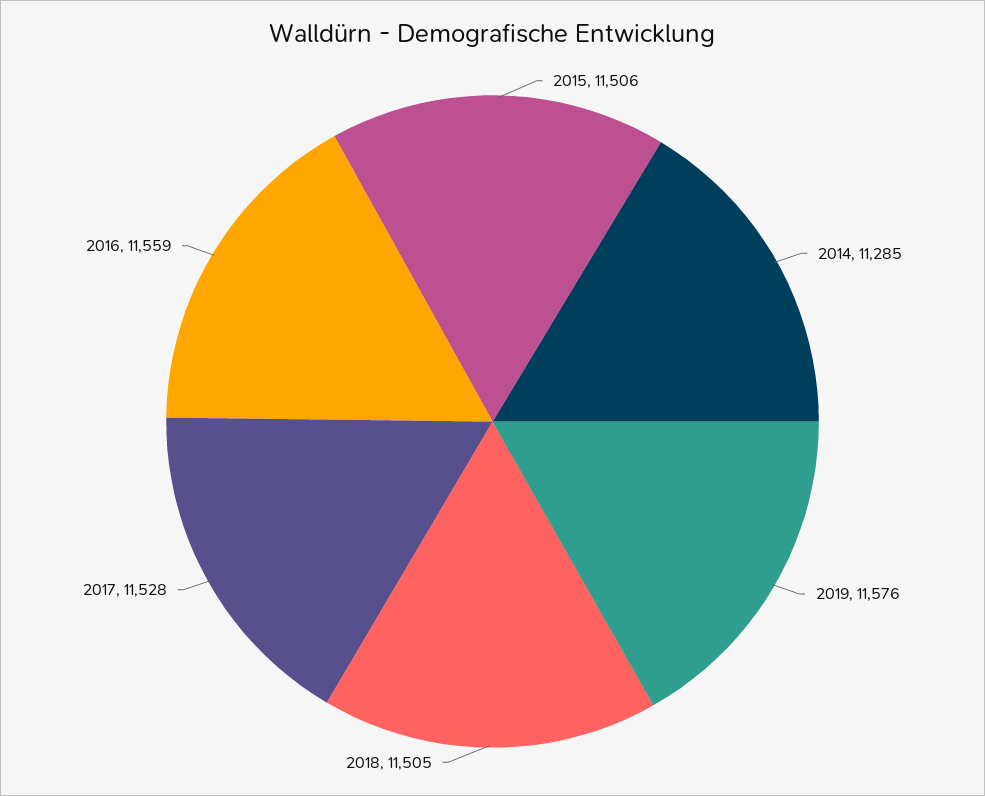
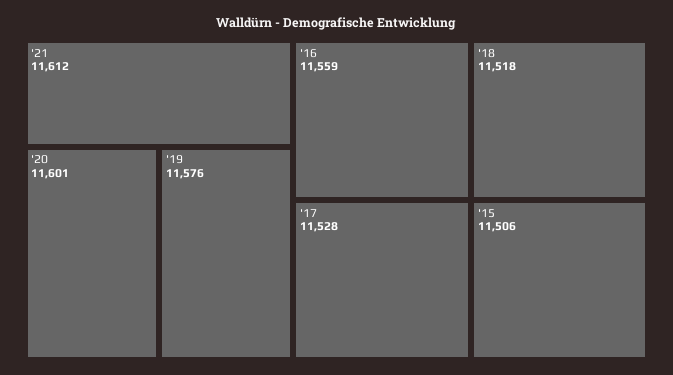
2014: 11285 -> none
2018: 11505 -> 11518
'21: none -> 11612
'20: none -> 11601

